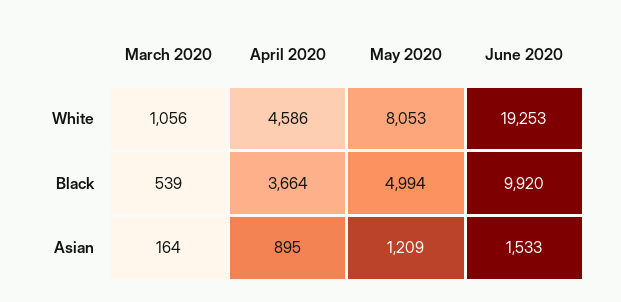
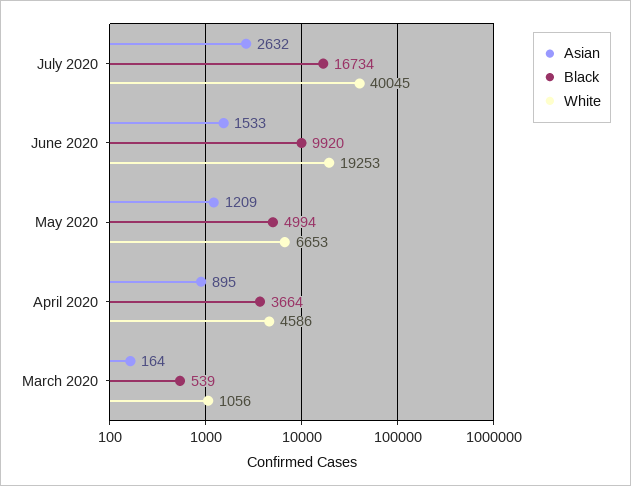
White, May 2020: 8053 -> 6653
Asian, July 2020: none -> 2632
Black, July 2020: none -> 16734
White, July 2020: none -> 40045

